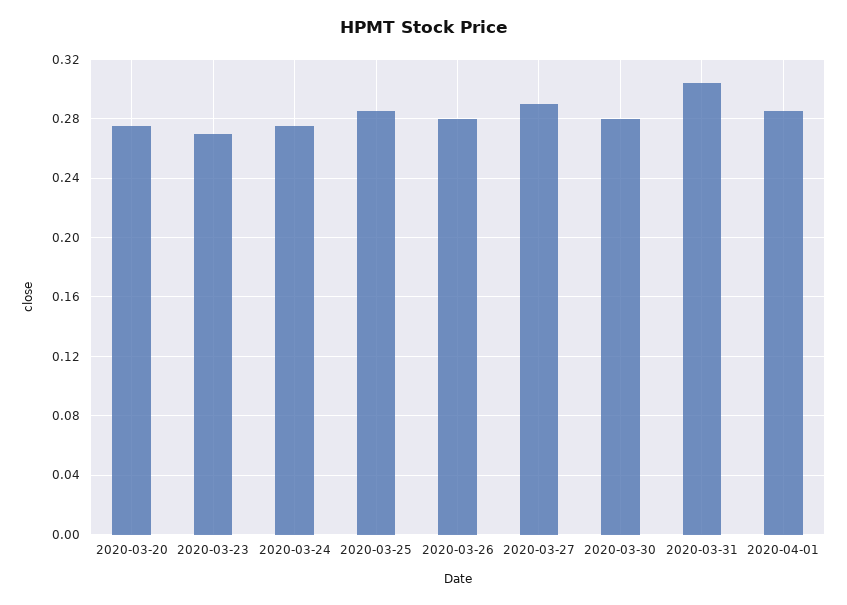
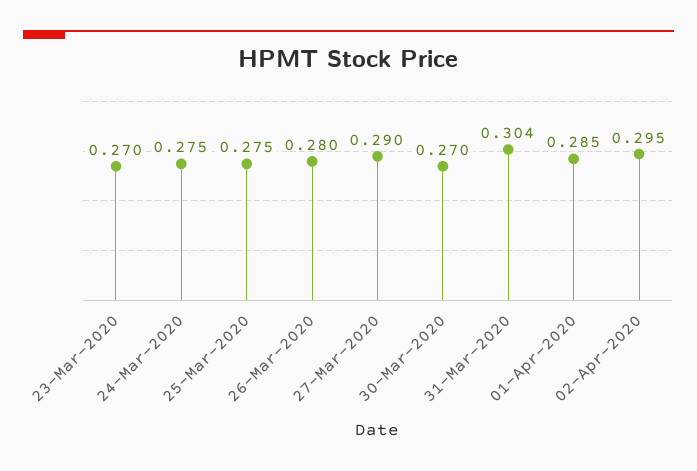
2020-03-20: 0.275 -> none
2020-03-25: 0.285 -> 0.275
2020-03-30: 0.28 -> 0.27
02-Apr-2020: none -> 0.295

